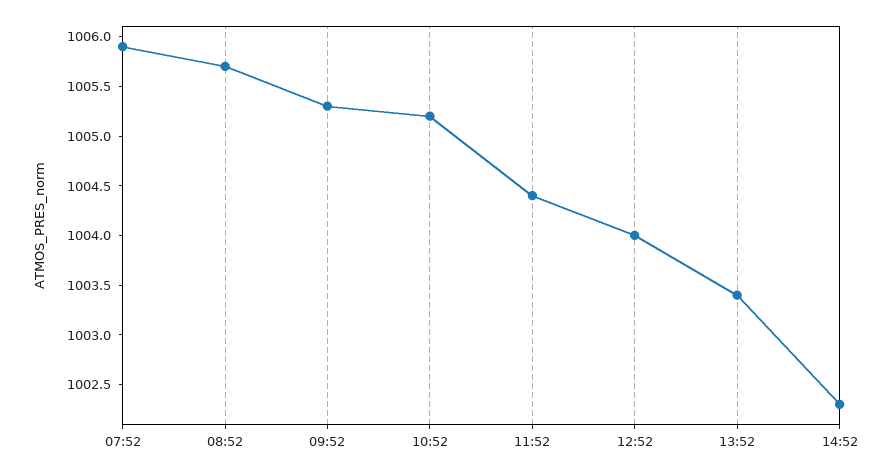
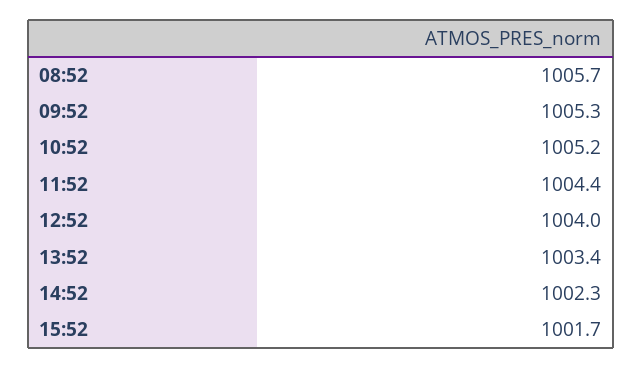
07:52: 1005.9 -> none
15:52: none -> 1001.7

